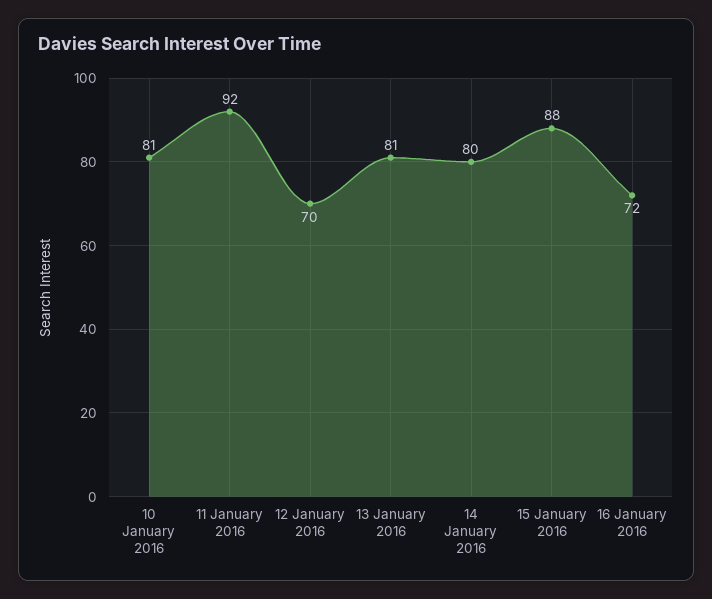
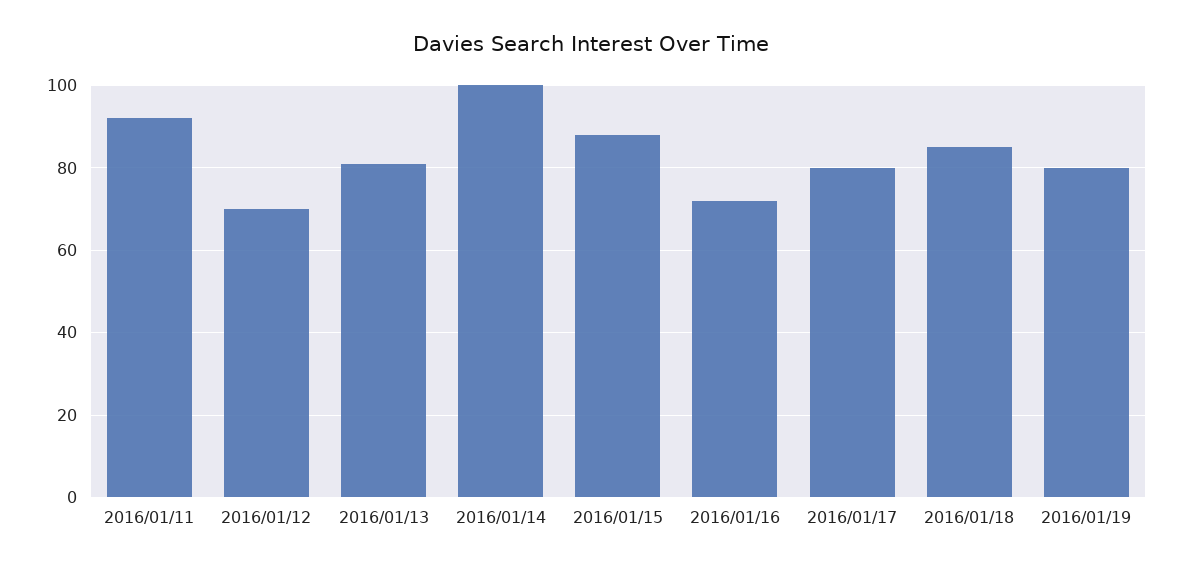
10 January 2016: 81 -> none
14 January 2016: 80 -> 100
2016/01/17: none -> 80
2016/01/18: none -> 85
2016/01/19: none -> 80

